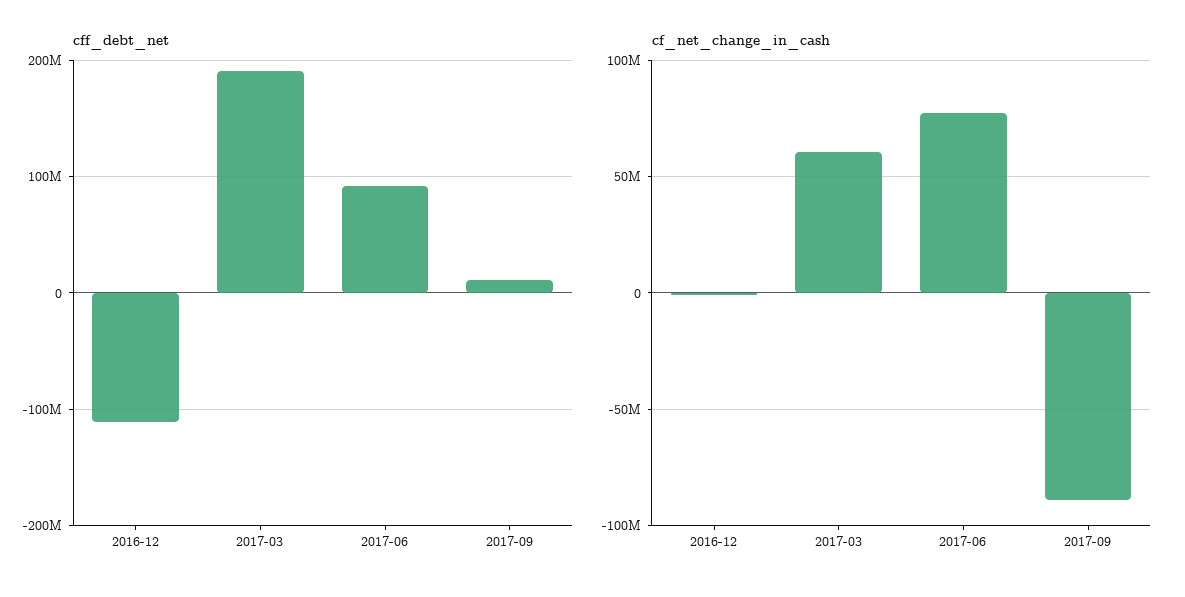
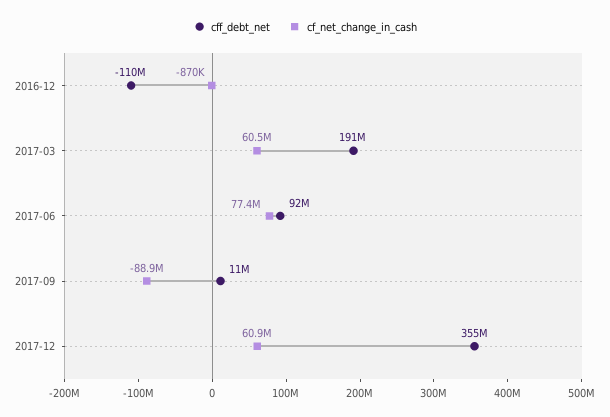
cff_debt_net, 2017-12: none -> 355000000
cf_net_change_in_cash, 2017-12: none -> 60900000

